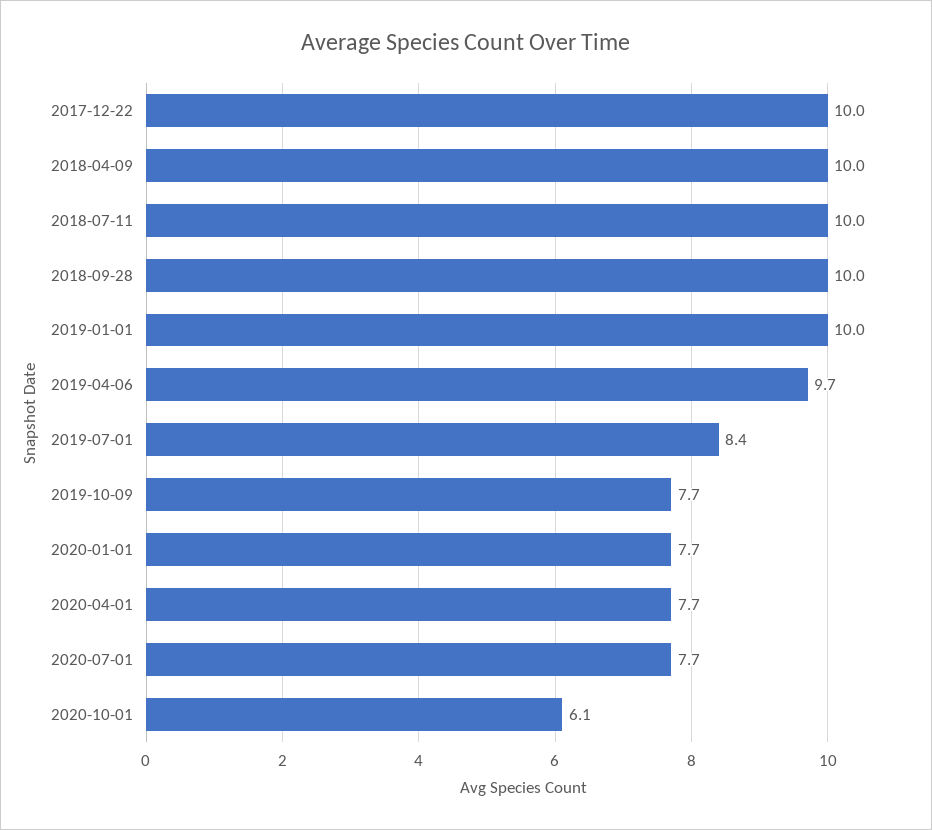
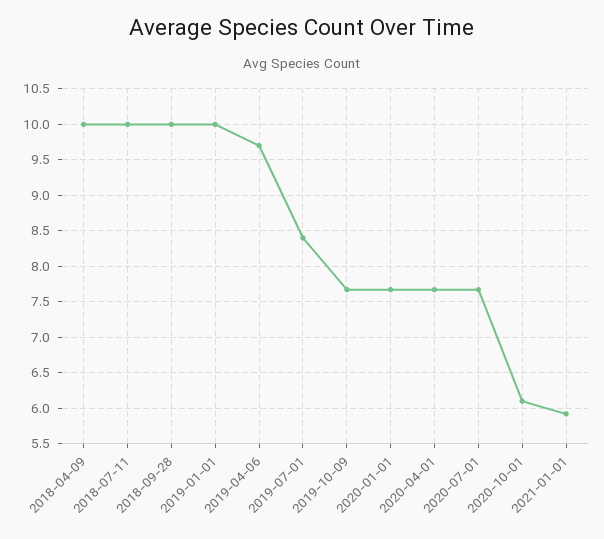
2017-12-22: 10 -> none
2021-01-01: none -> 5.9

